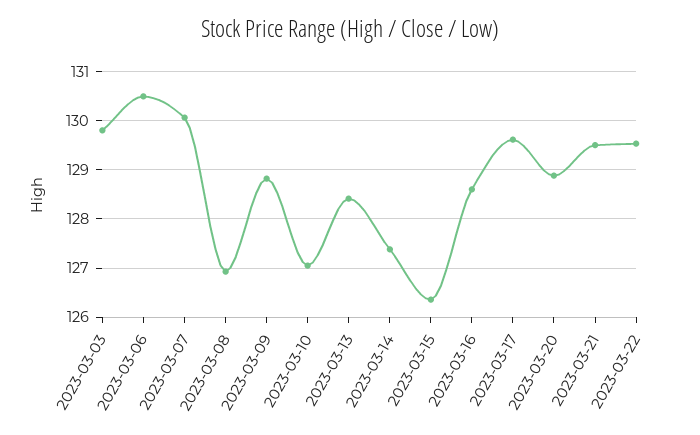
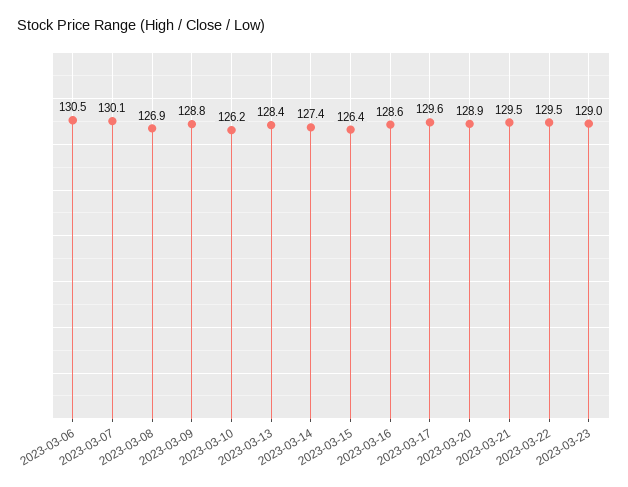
2023-03-03: 129.8 -> none
2023-03-10: 127 -> 126.2
2023-03-23: none -> 129

